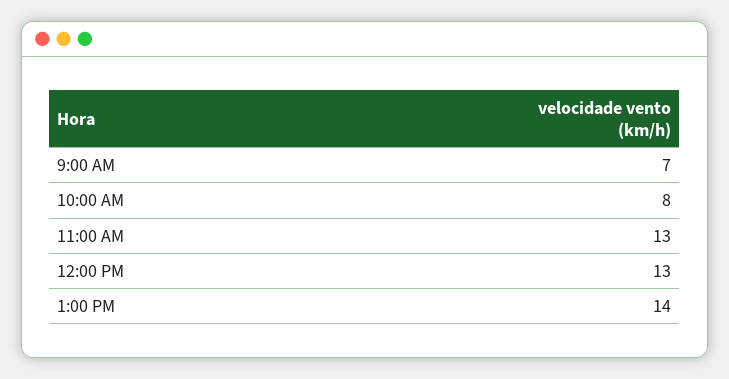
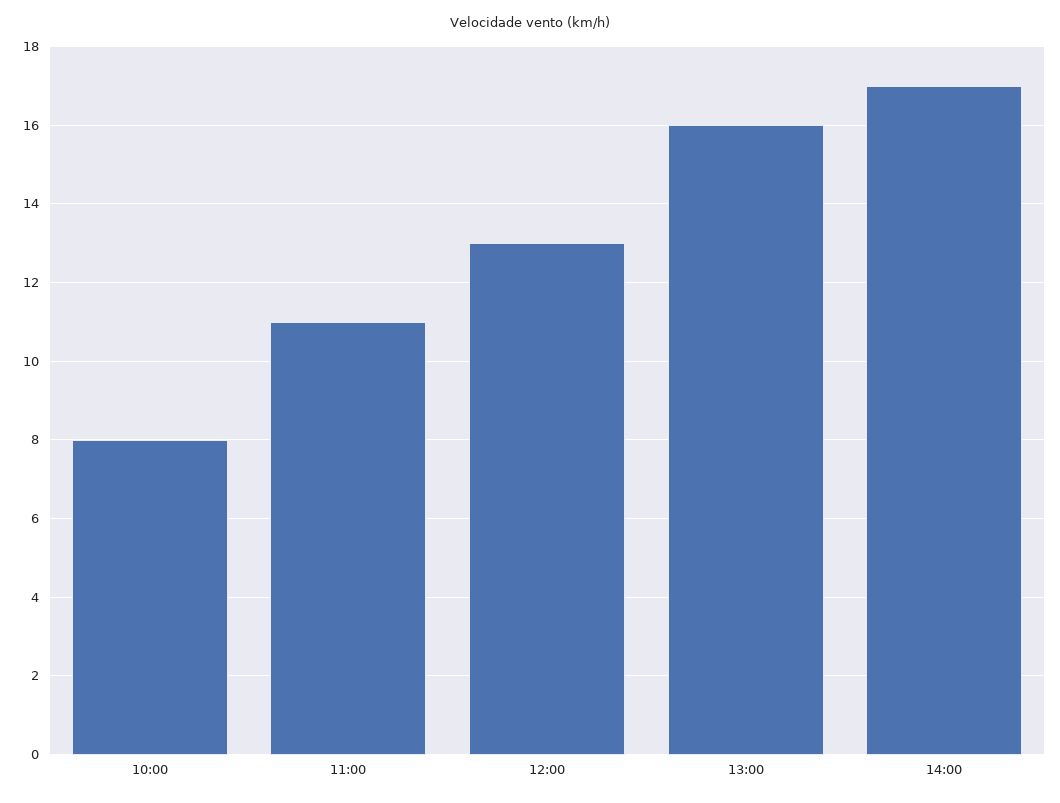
9:00 AM: 7 -> none
11:00 AM: 13 -> 11
1:00 PM: 14 -> 16
14:00: none -> 17

